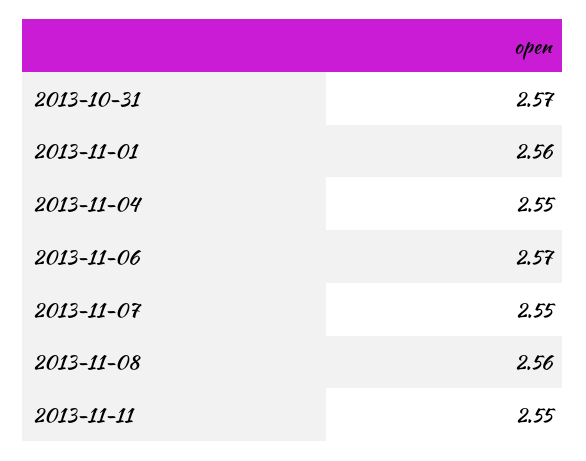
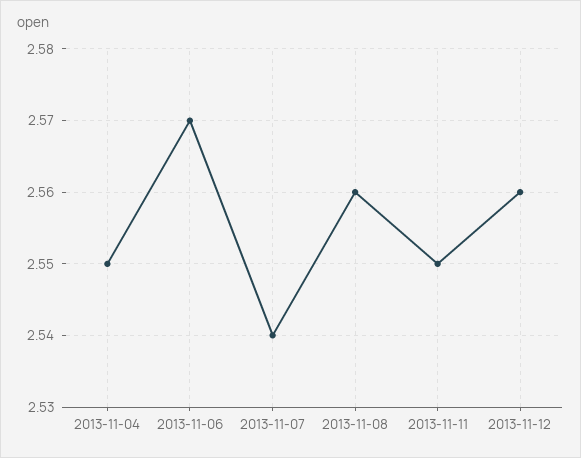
2013-10-31: 2.57 -> none
2013-11-01: 2.56 -> none
2013-11-07: 2.55 -> 2.54
2013-11-12: none -> 2.56

